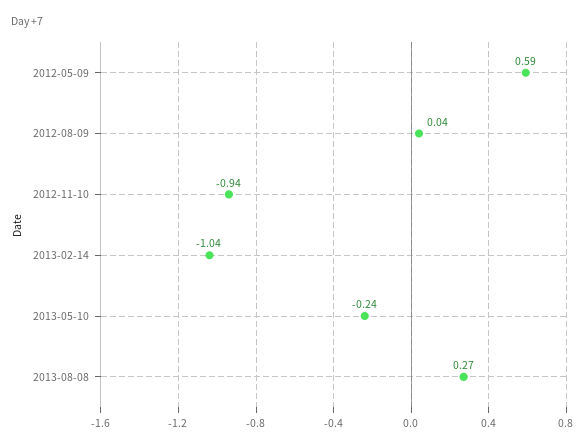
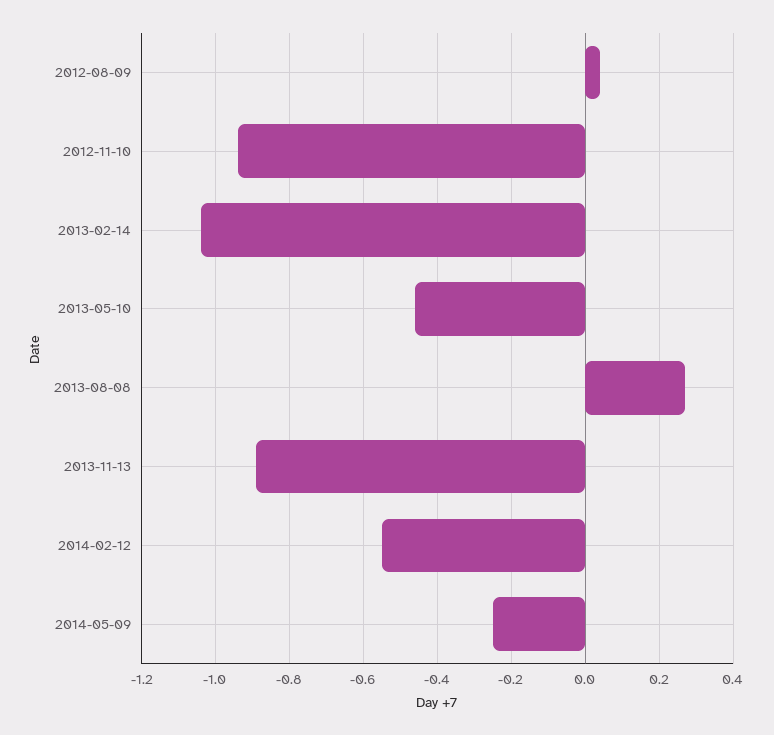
2012-05-09: 0.59 -> none
2013-05-10: -0.24 -> -0.45
2013-11-13: none -> -0.9
2014-02-12: none -> -0.55
2014-05-09: none -> -0.25

